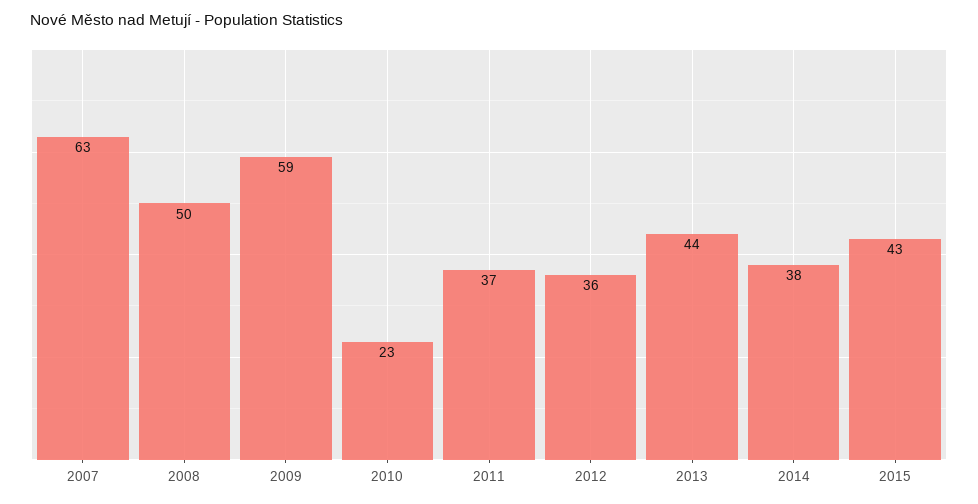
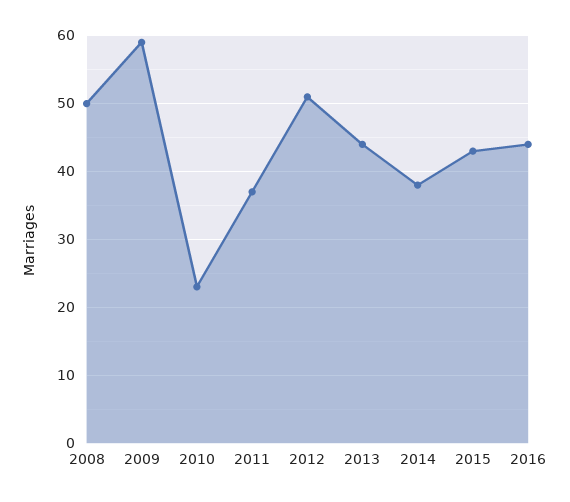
2007: 63 -> none
2012: 36 -> 51
2016: none -> 44

